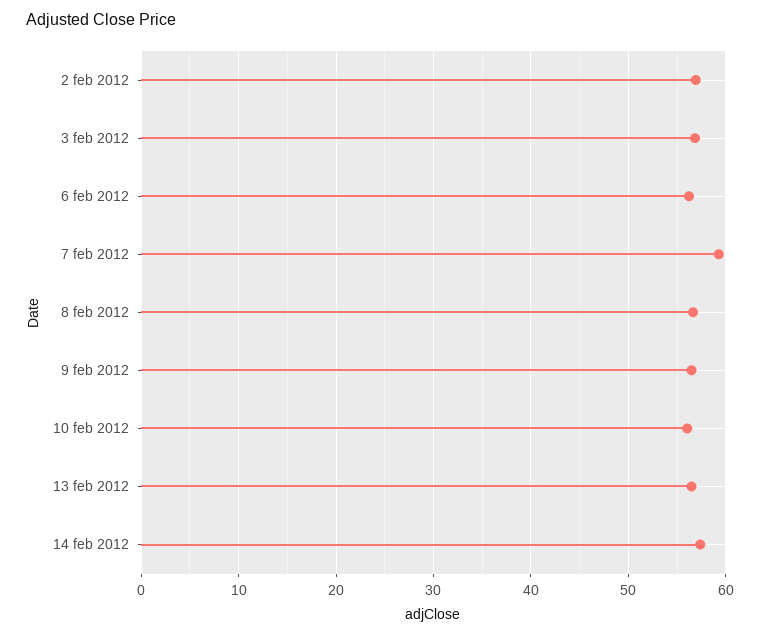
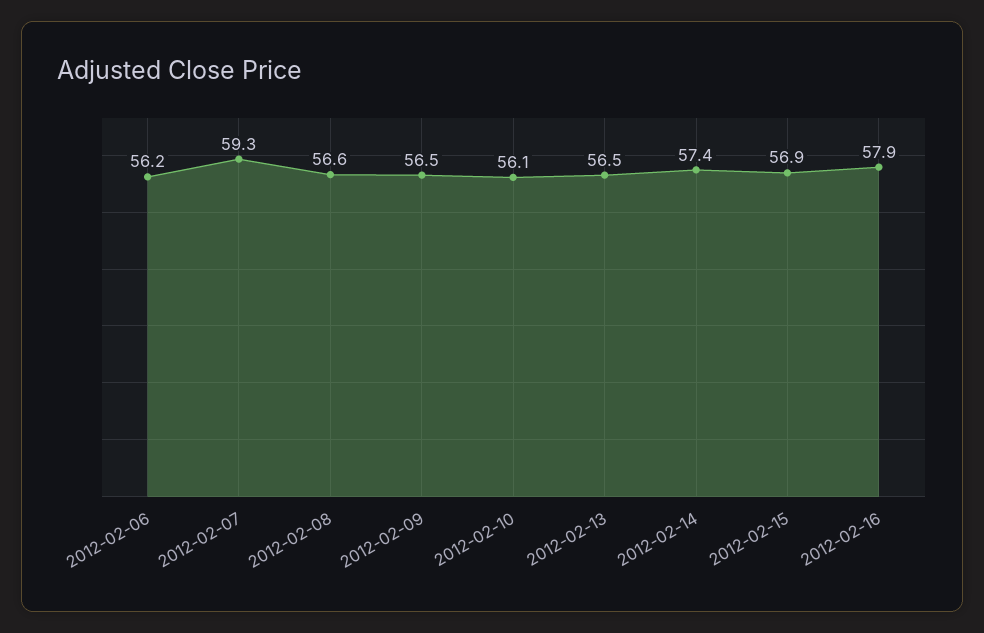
2 feb 2012: 57 -> none
3 feb 2012: 57 -> none
2012-02-15: none -> 56.9
2012-02-16: none -> 57.9

